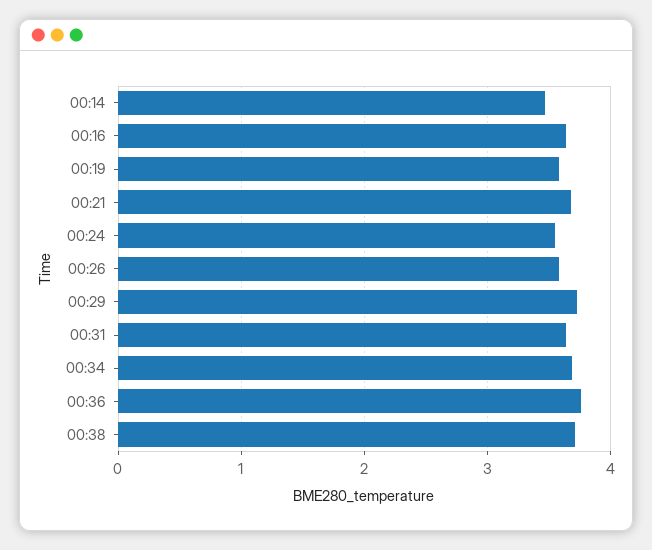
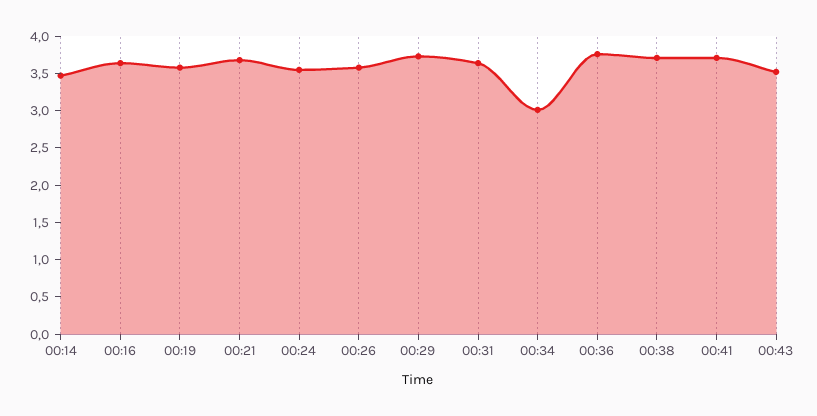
00:34: 3.7 -> 3
00:41: none -> 3.75
00:43: none -> 3.5

